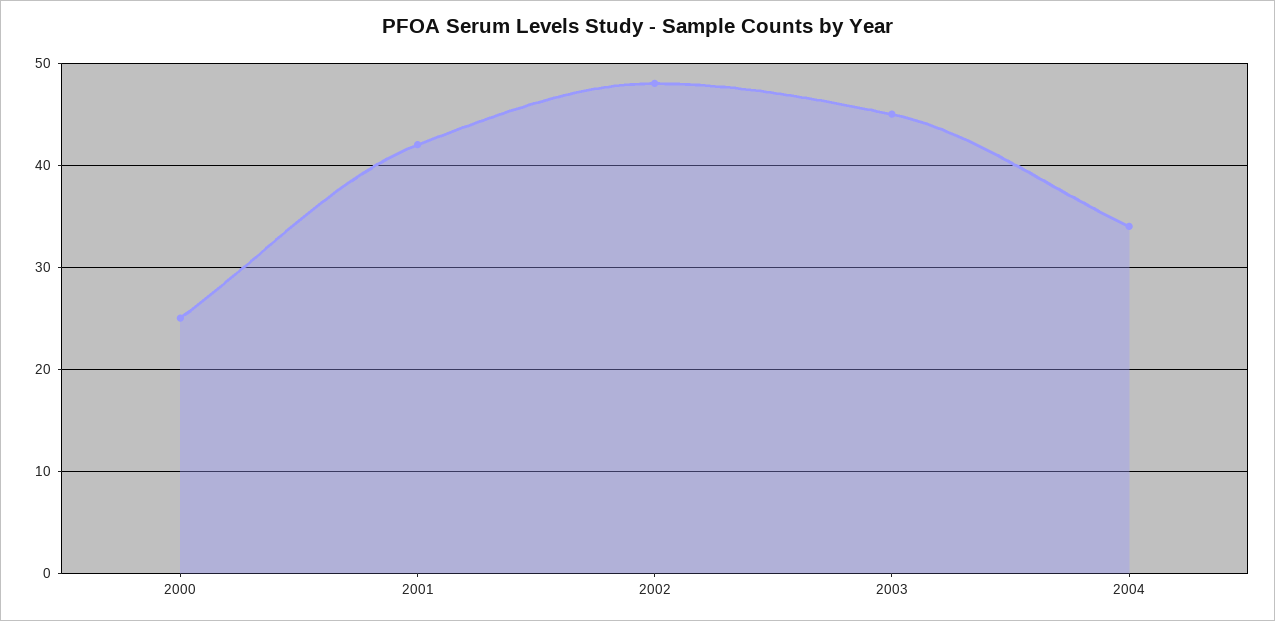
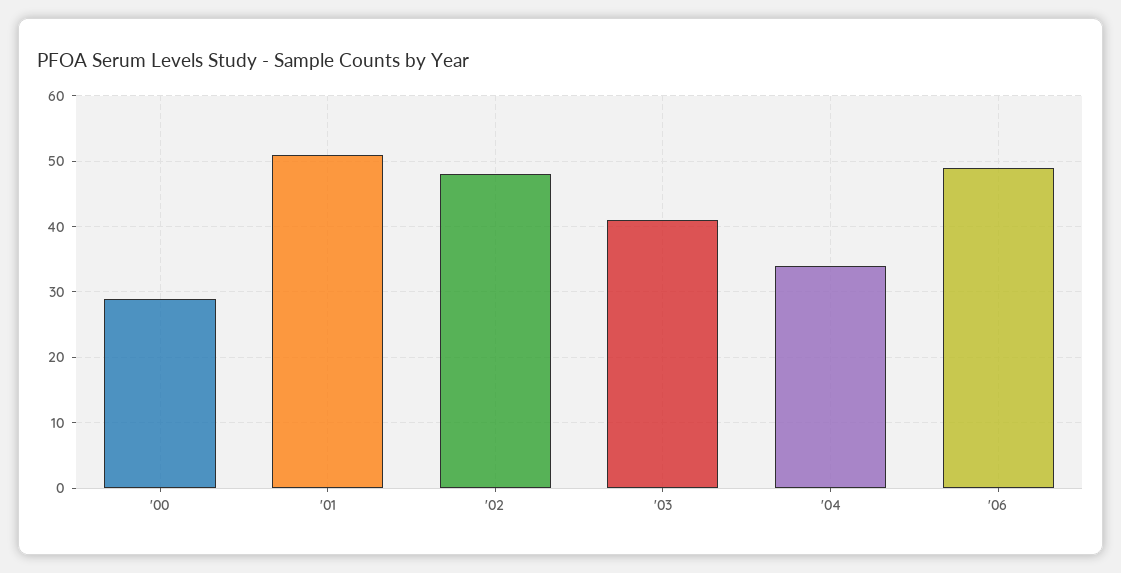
2000: 25 -> 29
2001: 42 -> 51
2003: 45 -> 41
'06: none -> 49

